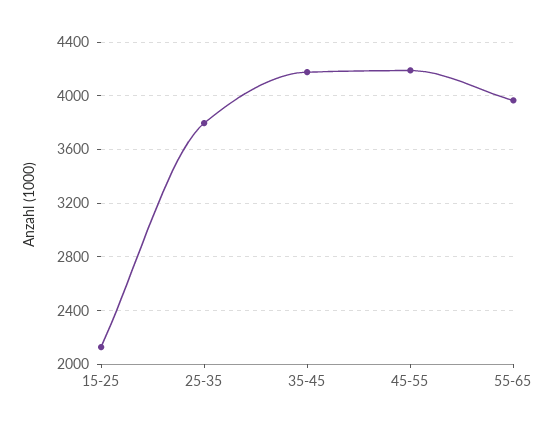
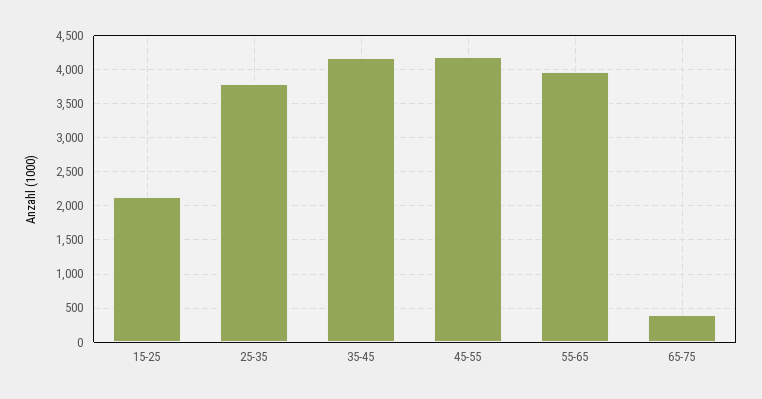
65-75: none -> 400

